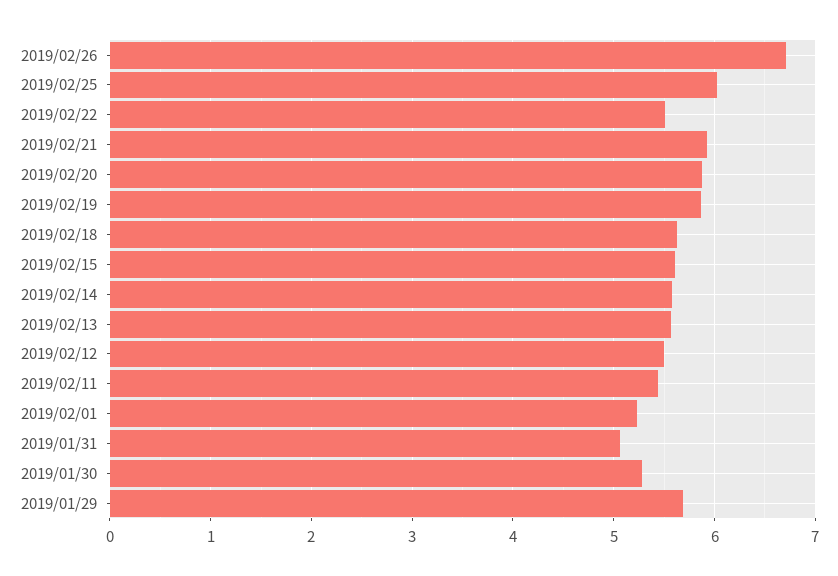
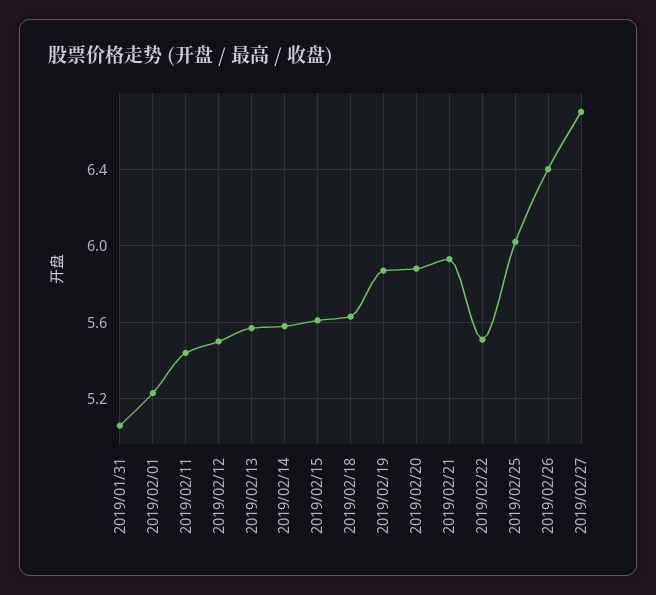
2019/02/26: 6.7 -> 6.4
2019/01/30: 5.3 -> none
2019/01/29: 5.7 -> none
2019/02/27: none -> 6.7

